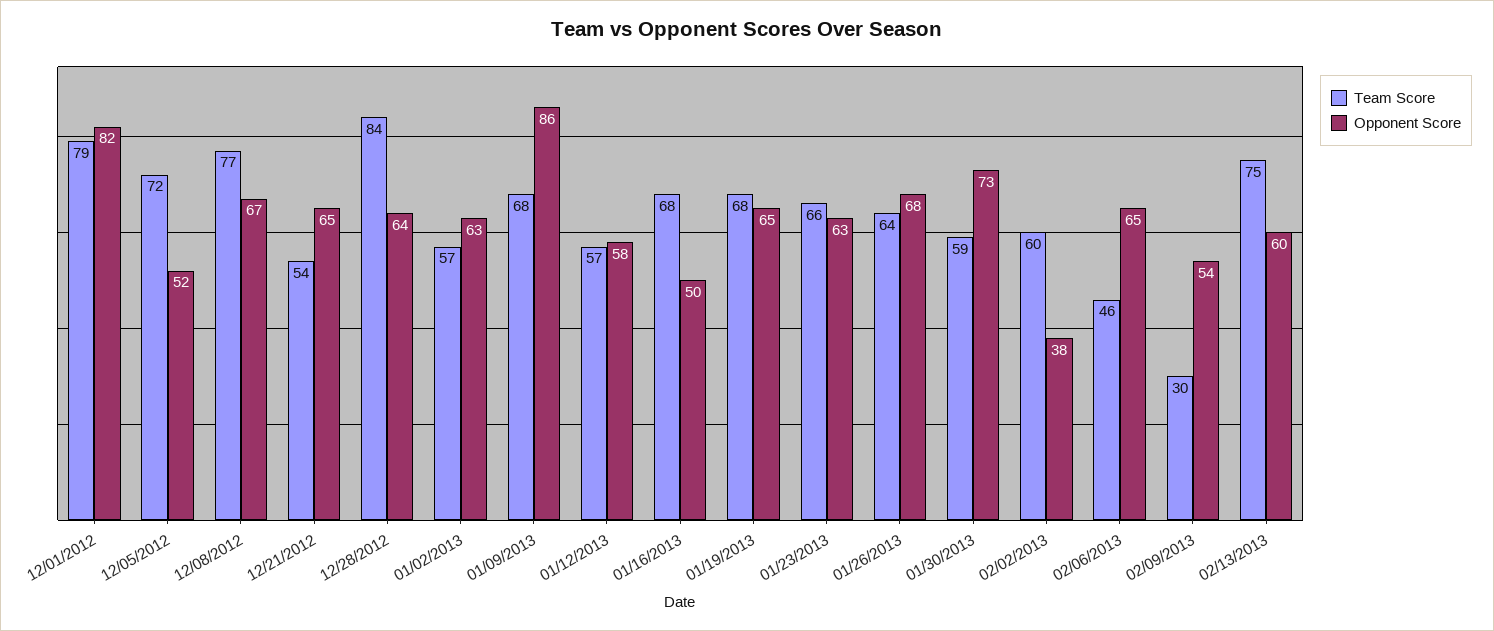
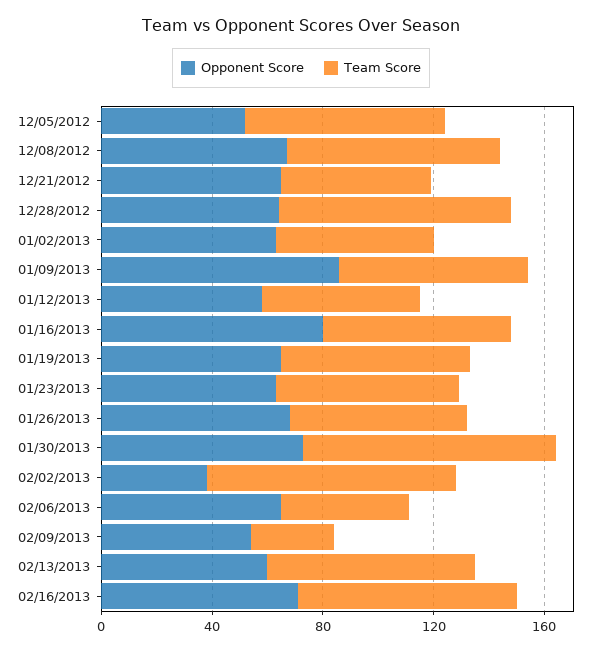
Team Score, 12/01/2012: 79 -> none
Opponent Score, 12/01/2012: 82 -> none
Opponent Score, 01/16/2013: 50 -> 80
Team Score, 01/30/2013: 59 -> 90
Team Score, 02/02/2013: 60 -> 90
Opponent Score, 02/16/2013: none -> 70
Team Score, 02/16/2013: none -> 80

